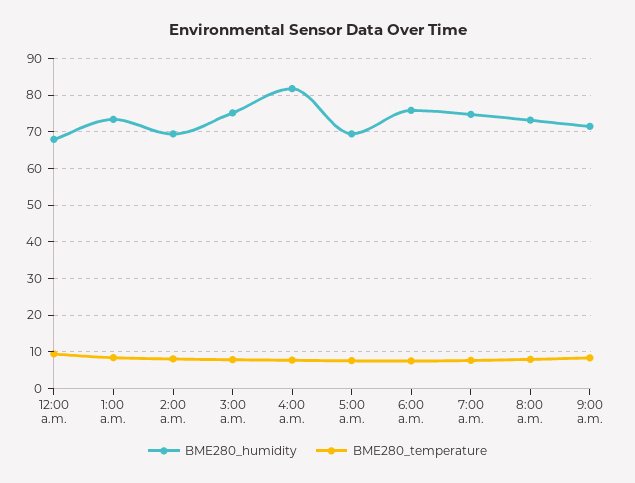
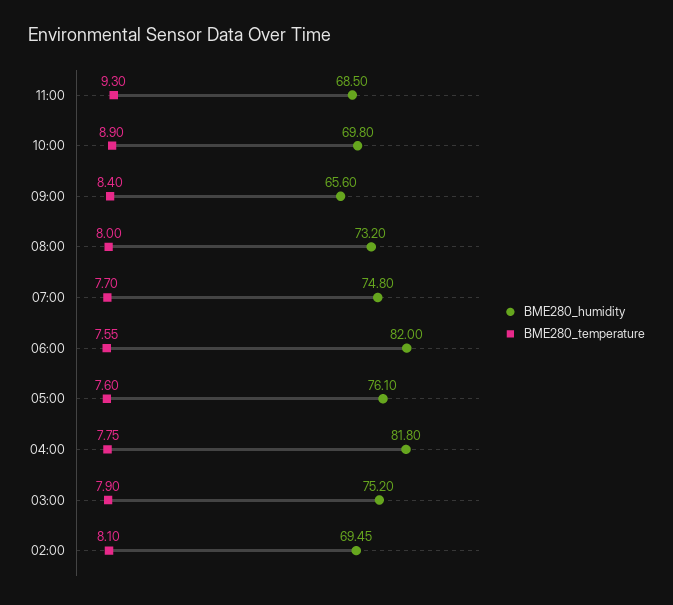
BME280_humidity, 12:00 a.m.: 68 -> none
BME280_temperature, 12:00 a.m.: 10 -> none
BME280_humidity, 1:00 a.m.: 74 -> none
BME280_temperature, 1:00 a.m.: 8 -> none
BME280_humidity, 5:00 a.m.: 70 -> 76.1
BME280_humidity, 6:00 a.m.: 76 -> 82
BME280_humidity, 9:00 a.m.: 72 -> 65.6
BME280_humidity, 11:00: none -> 68.5
BME280_temperature, 11:00: none -> 9.3
BME280_humidity, 10:00: none -> 69.8
BME280_temperature, 10:00: none -> 8.9

